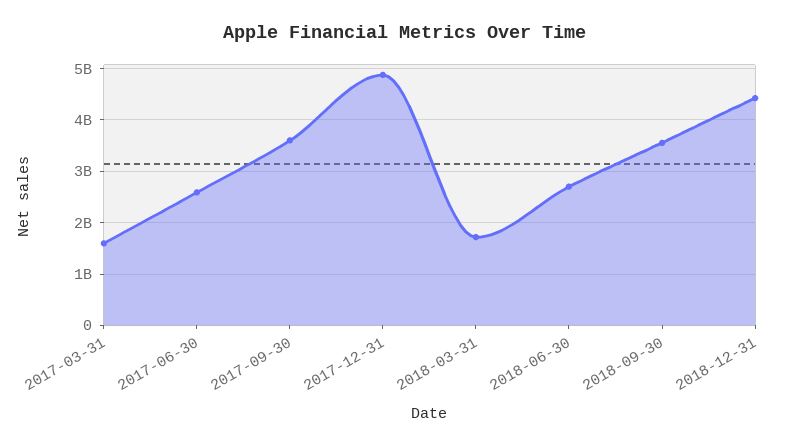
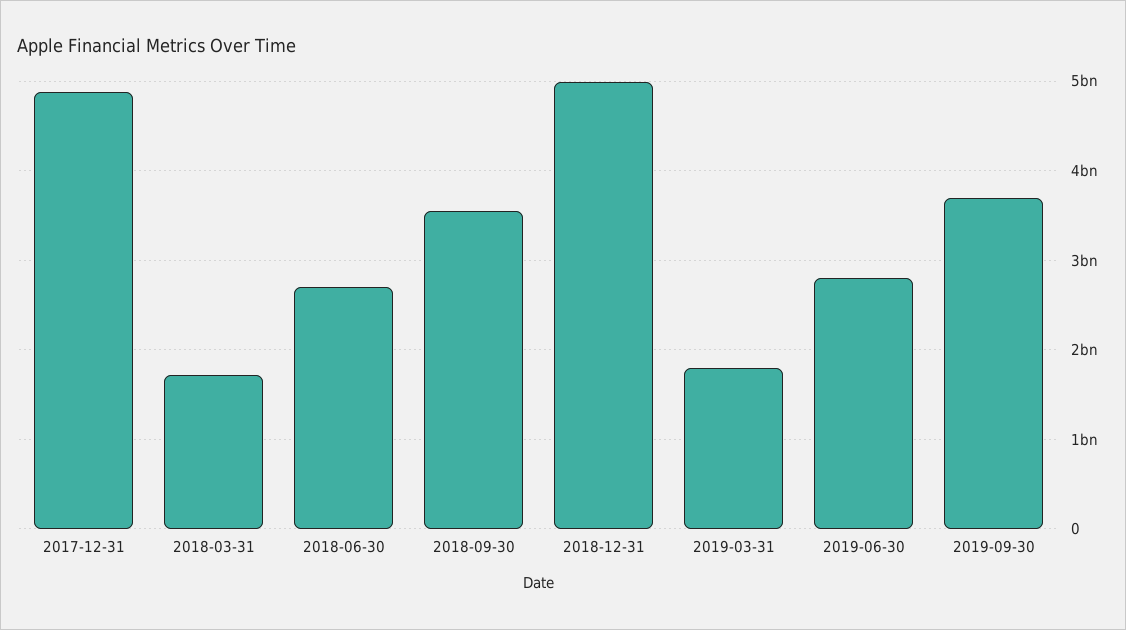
2017-03-31: 1600000000 -> none
2017-06-30: 2600000000 -> none
2017-09-30: 3600000000 -> none
2018-12-31: 4400000000 -> 5000000000
2019-03-31: none -> 1800000000
2019-06-30: none -> 2800000000
2019-09-30: none -> 3700000000

